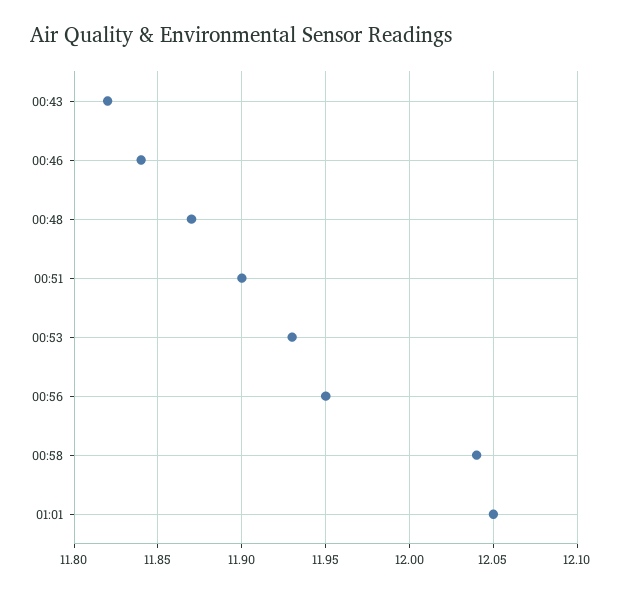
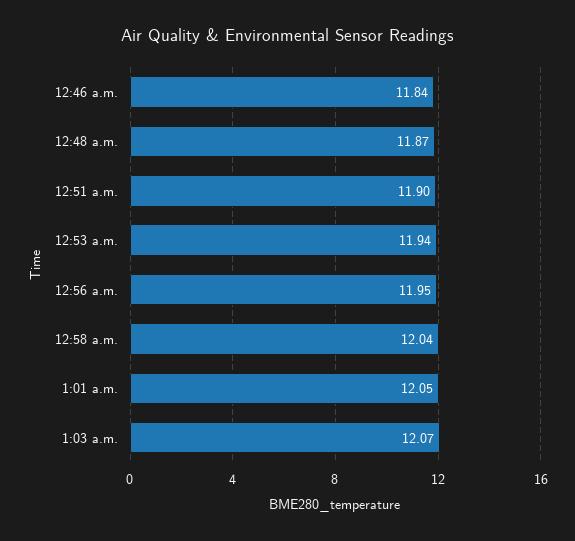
00:43: 11.82 -> none
00:53: 11.93 -> 11.94
1:03 a.m.: none -> 12.07

